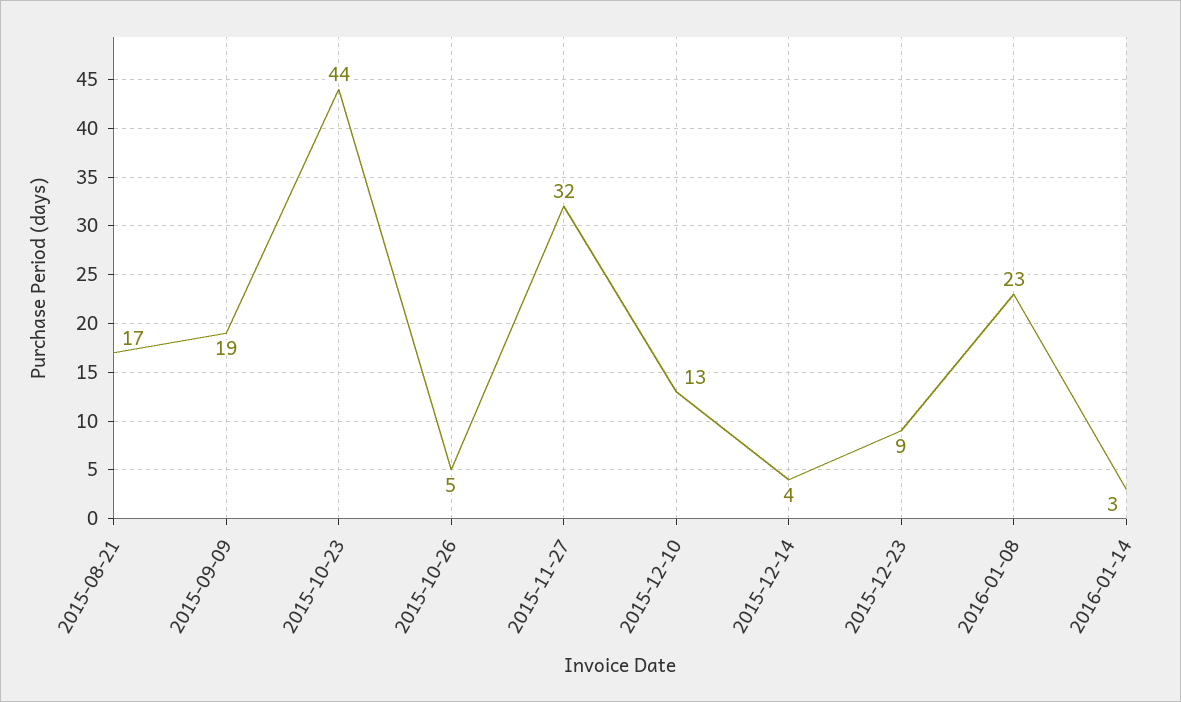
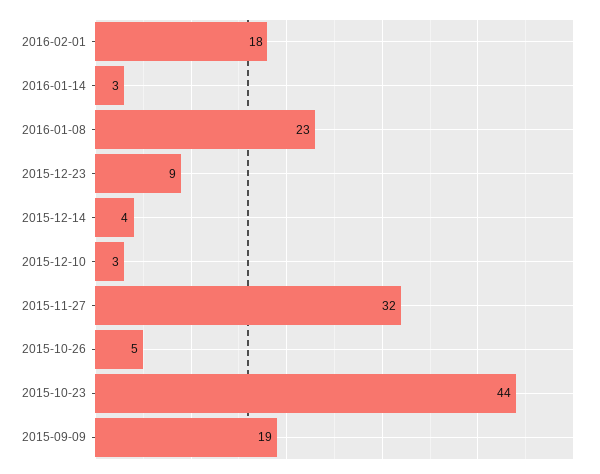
2015-08-21: 17 -> none
2015-12-10: 13 -> 3
2016-02-01: none -> 18

